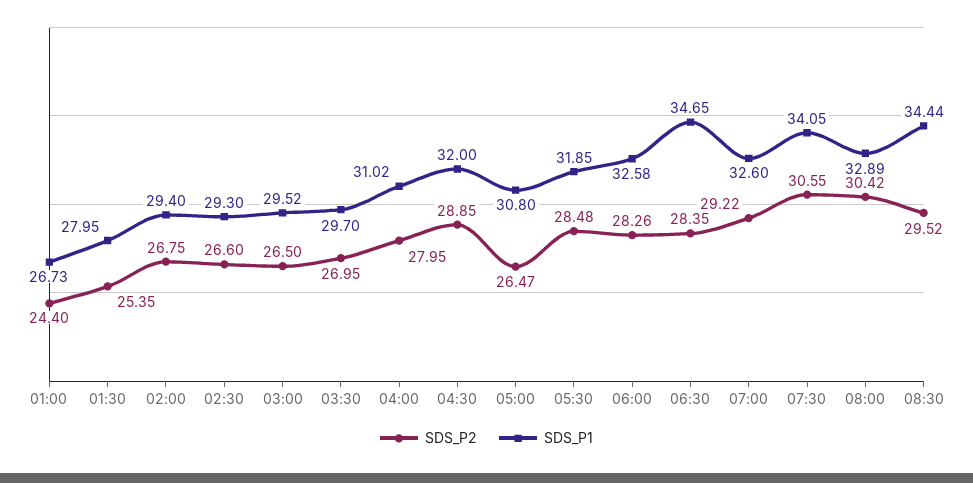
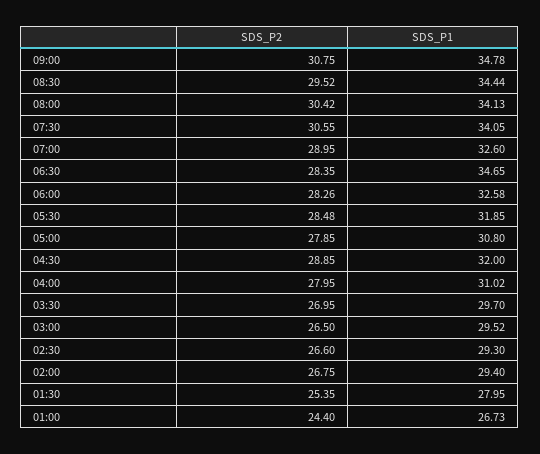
SDS_P2, 05:00: 26.47 -> 27.85
SDS_P2, 07:00: 29.22 -> 28.95
SDS_P1, 08:00: 32.89 -> 34.13
SDS_P2, 09:00: none -> 30.75
SDS_P1, 09:00: none -> 34.78

